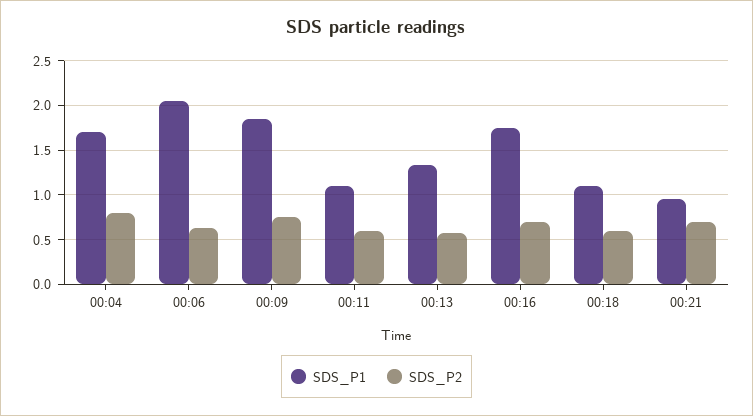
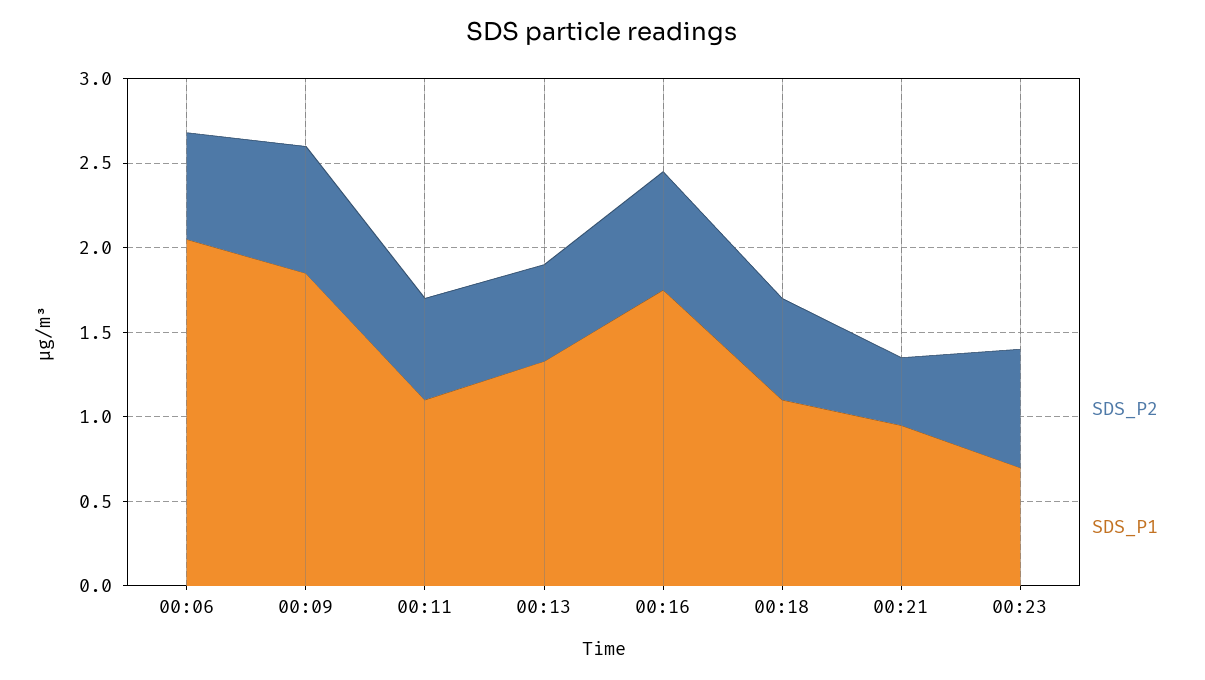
SDS_P1, 00:04: 1.7 -> none
SDS_P2, 00:04: 0.8 -> none
SDS_P2, 00:21: 0.7 -> 0.4
SDS_P2, 00:23: none -> 0.7
SDS_P1, 00:23: none -> 0.7

